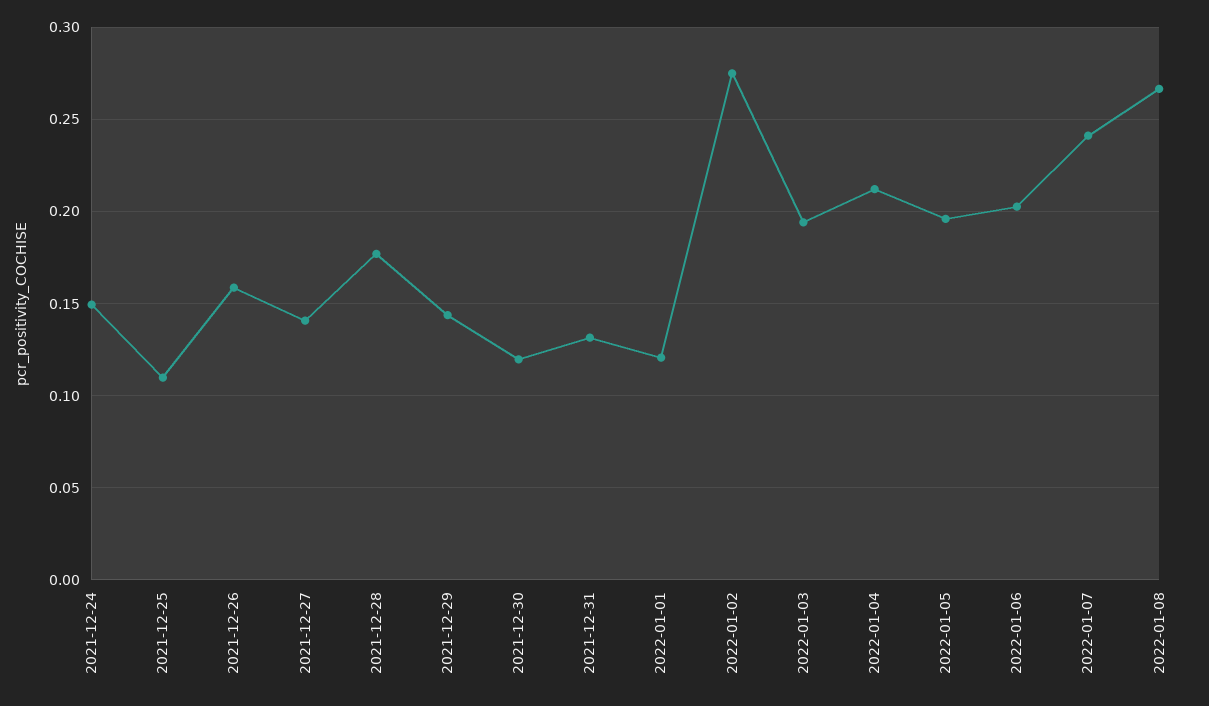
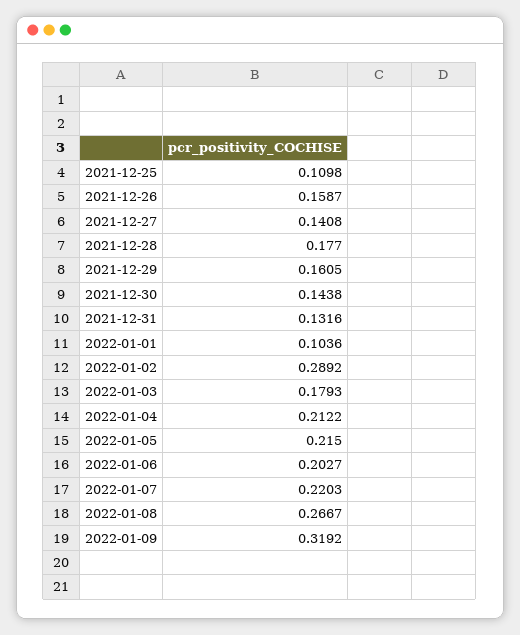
2021-12-24: 0.15 -> none
2021-12-29: 0.145 -> 0.1605
2021-12-30: 0.12 -> 0.1438
2022-01-01: 0.12 -> 0.1036
2022-01-02: 0.275 -> 0.2892
2022-01-03: 0.195 -> 0.1793
2022-01-05: 0.195 -> 0.215
2022-01-07: 0.24 -> 0.2203
2022-01-09: none -> 0.3192

